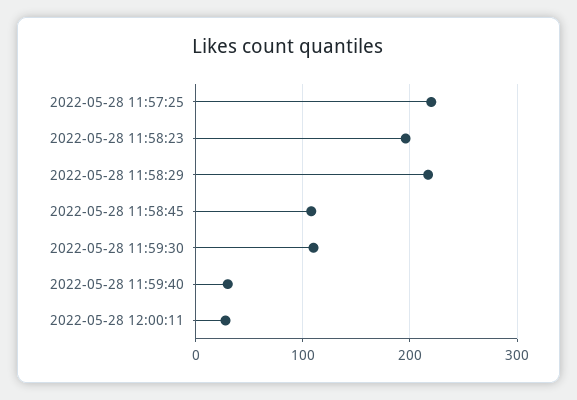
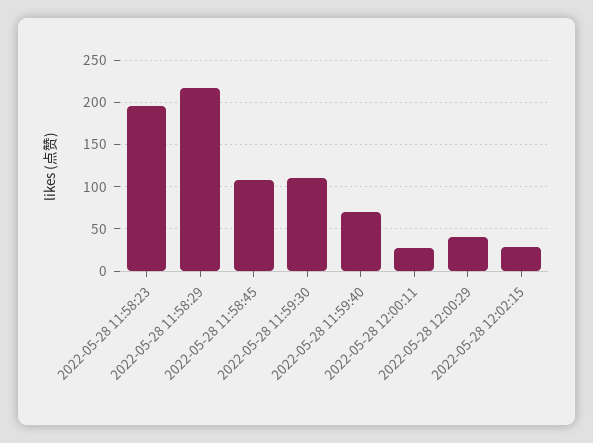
2022-05-28 11:57:25: 220 -> none
2022-05-28 11:59:40: 30 -> 70
2022-05-28 12:00:29: none -> 40
2022-05-28 12:02:15: none -> 30

